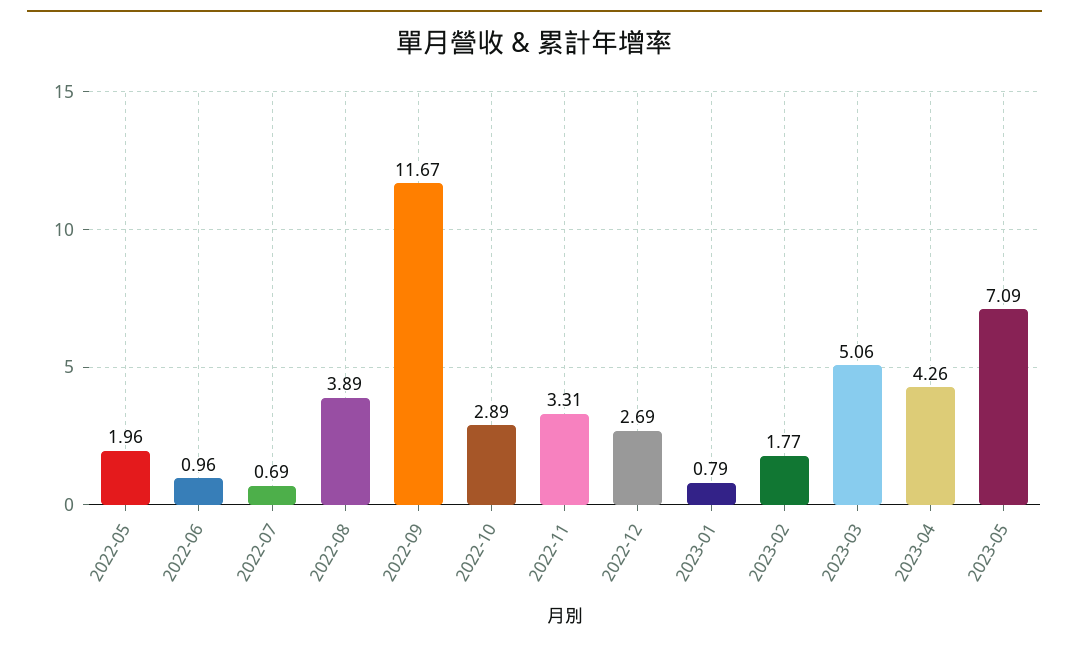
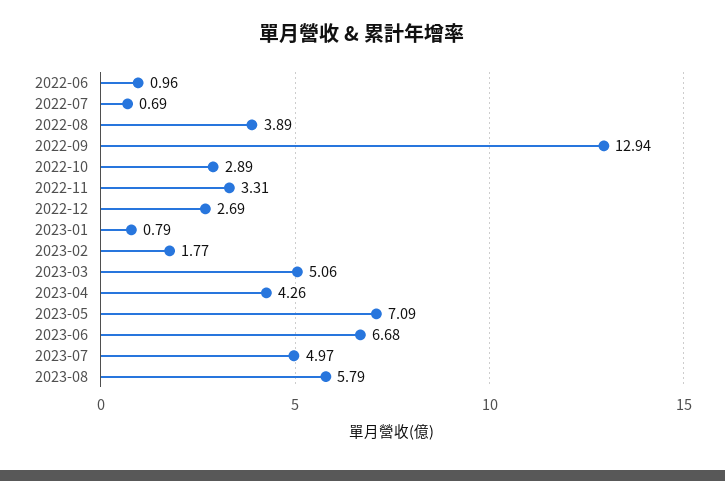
2022-05: 1.96 -> none
2022-09: 11.67 -> 12.94
2023-06: none -> 6.68
2023-07: none -> 4.97
2023-08: none -> 5.79

